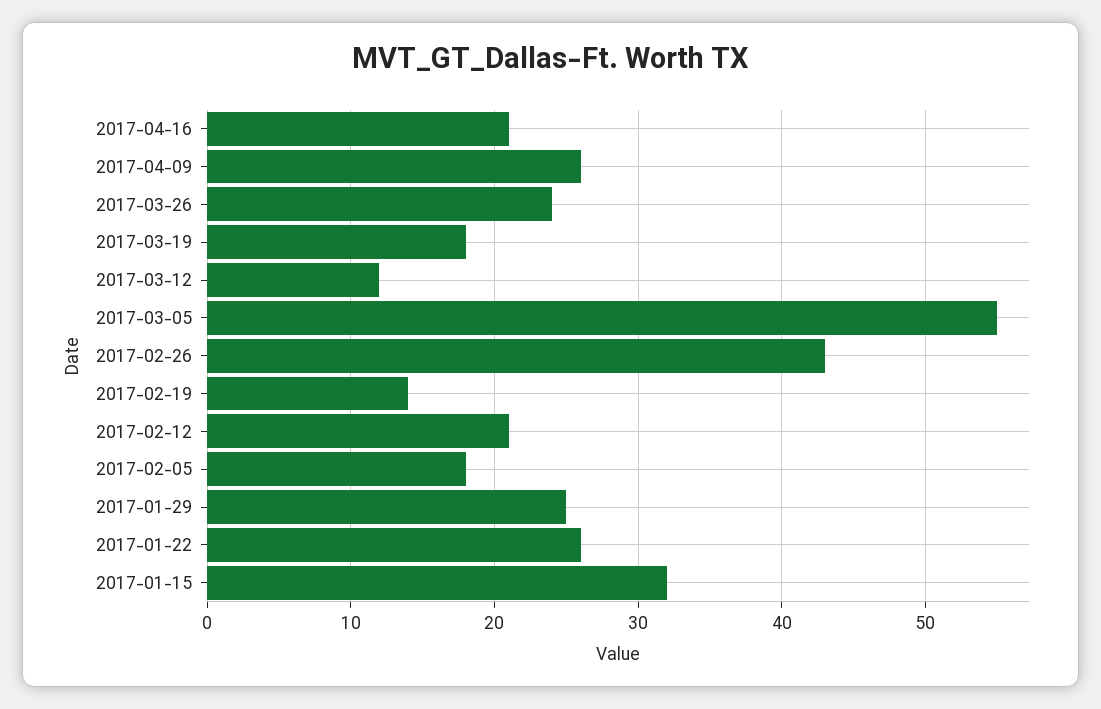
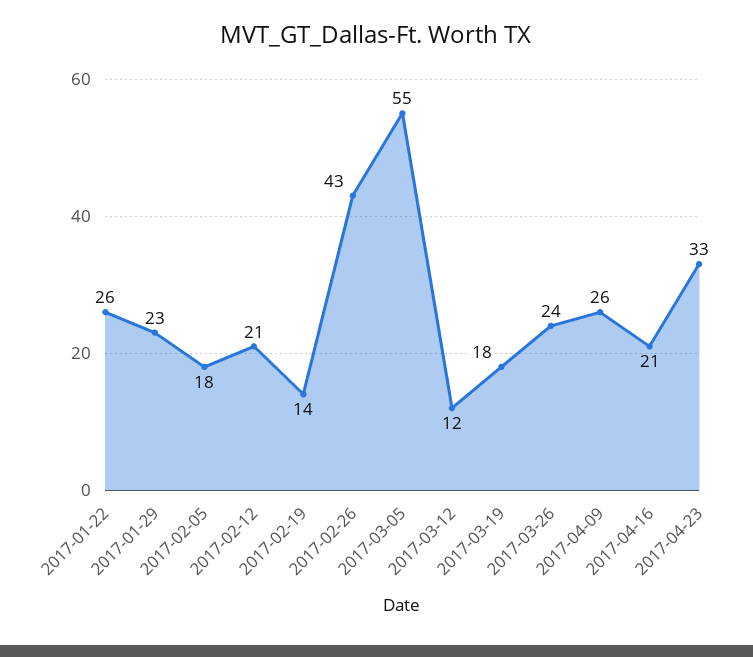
2017-01-29: 25 -> 23
2017-01-15: 32 -> none
2017-04-23: none -> 33

